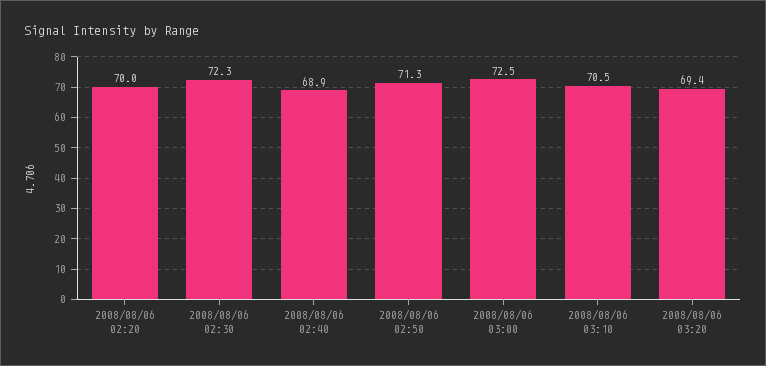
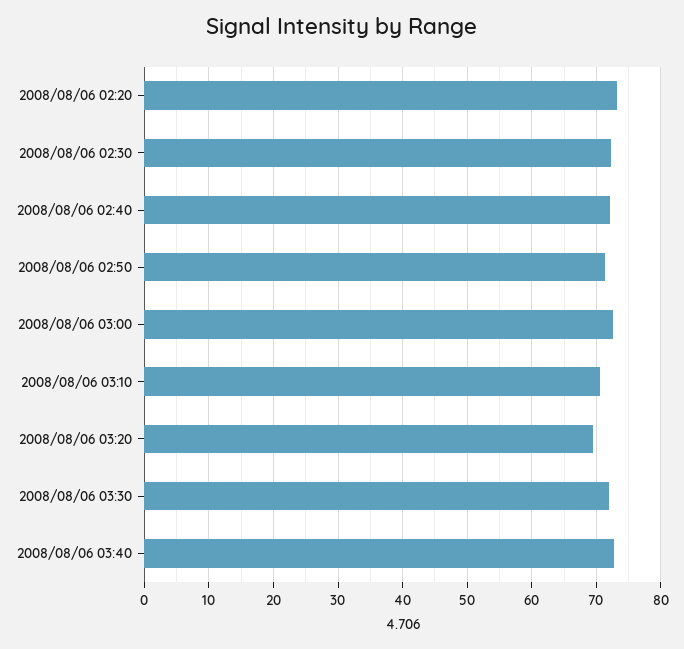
2008/08/06 02:20: 70 -> 73
2008/08/06 02:40: 68.9 -> 72
2008/08/06 03:30: none -> 72
2008/08/06 03:40: none -> 73

